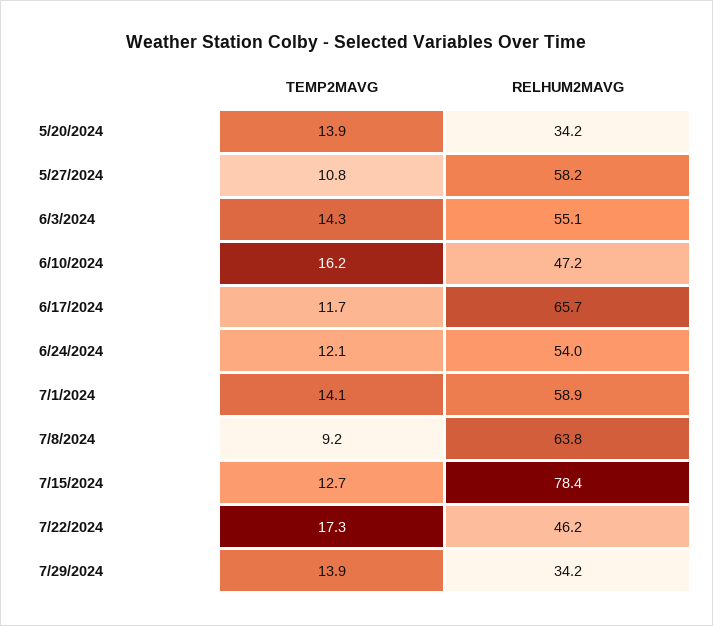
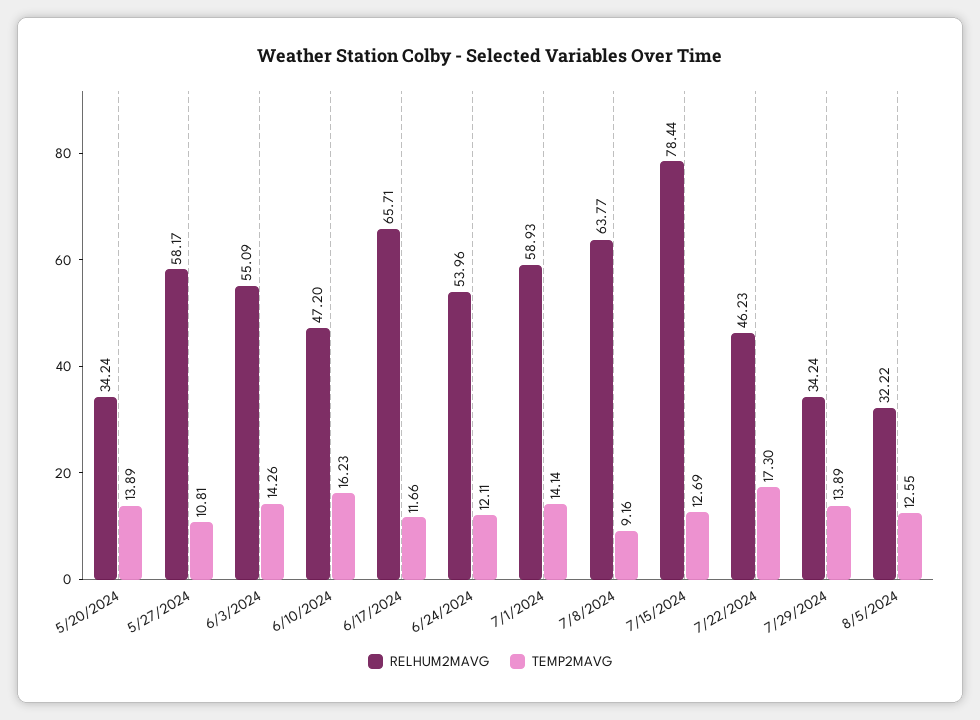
RELHUM2MAVG, 8/5/2024: none -> 32.22
TEMP2MAVG, 8/5/2024: none -> 12.55

